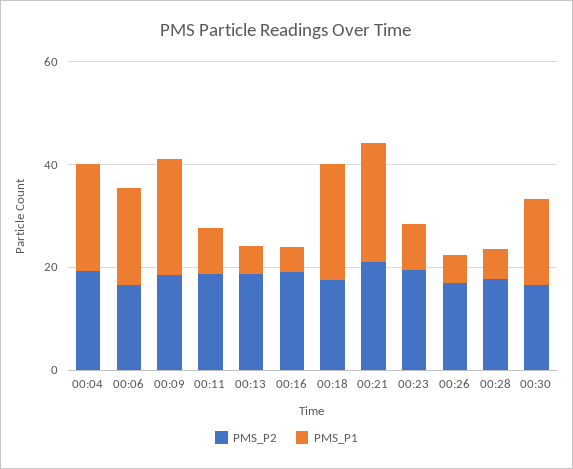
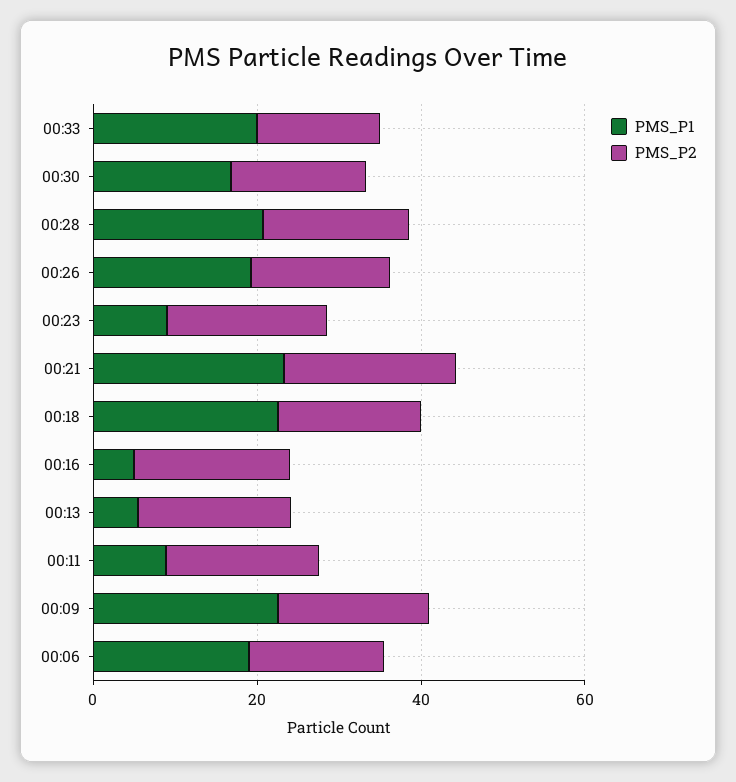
PMS_P2, 00:04: 20 -> none
PMS_P1, 00:04: 20 -> none
PMS_P1, 00:26: 5 -> 20
PMS_P1, 00:28: 5 -> 20
PMS_P1, 00:33: none -> 20
PMS_P2, 00:33: none -> 15

